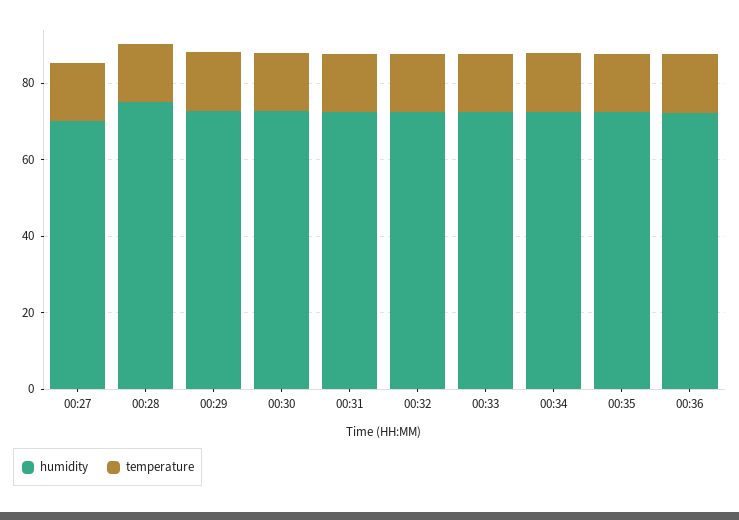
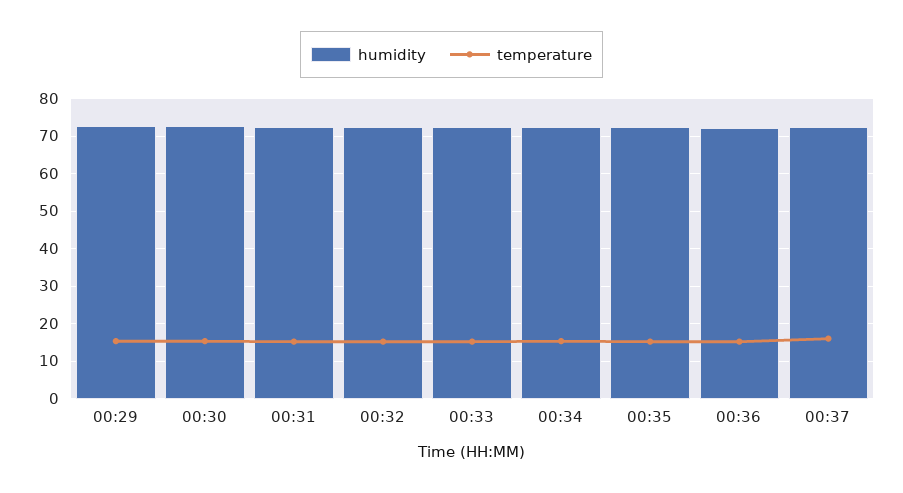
humidity, 00:27: 70 -> none
temperature, 00:27: 15 -> none
humidity, 00:28: 75 -> none
temperature, 00:28: 15 -> none
humidity, 00:37: none -> 72
temperature, 00:37: none -> 16

